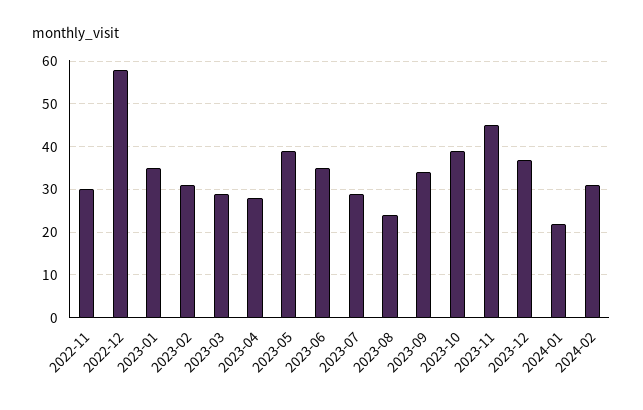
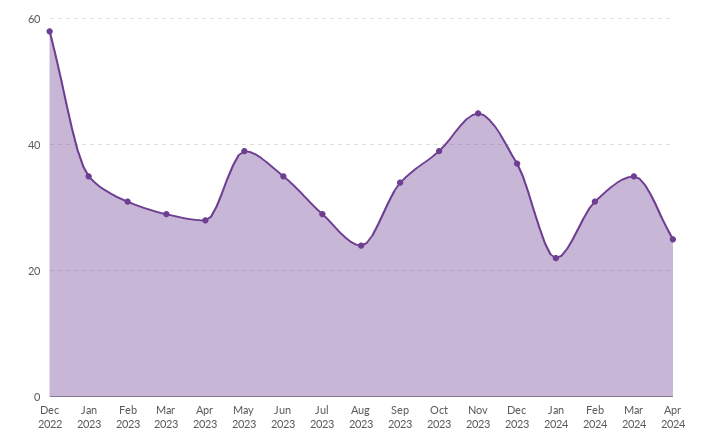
2022-11: 30 -> none
Mar 2024: none -> 35
Apr 2024: none -> 25

